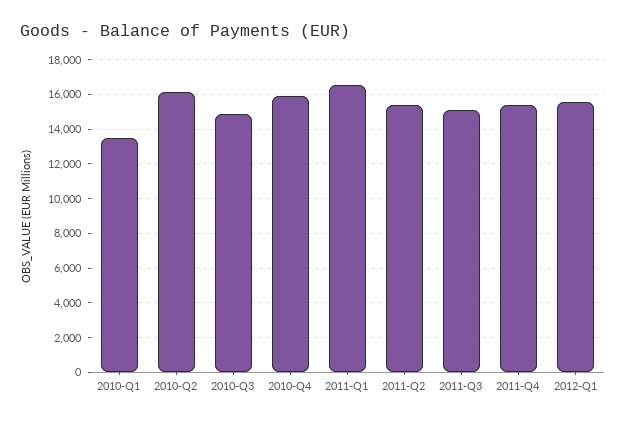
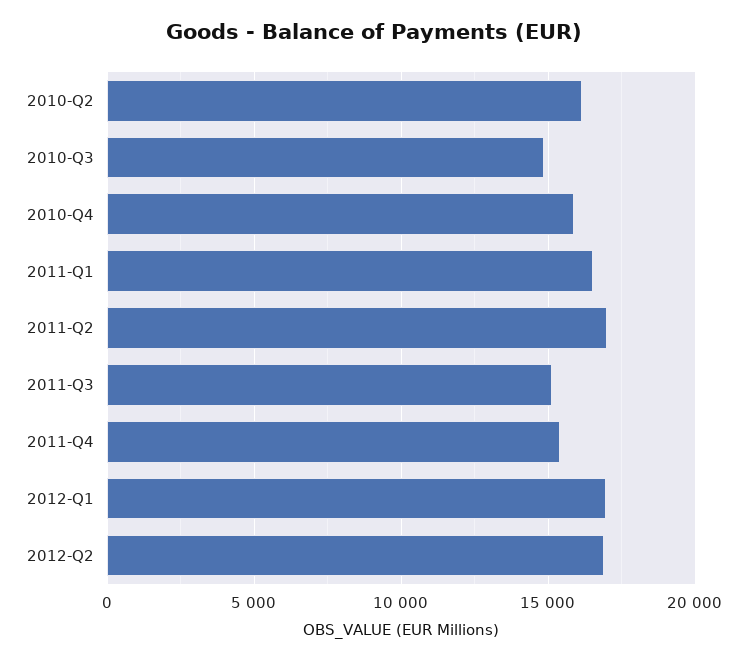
2010-Q1: 13500 -> none
2011-Q2: 15500 -> 17000
2012-Q1: 15500 -> 17000
2012-Q2: none -> 17000

